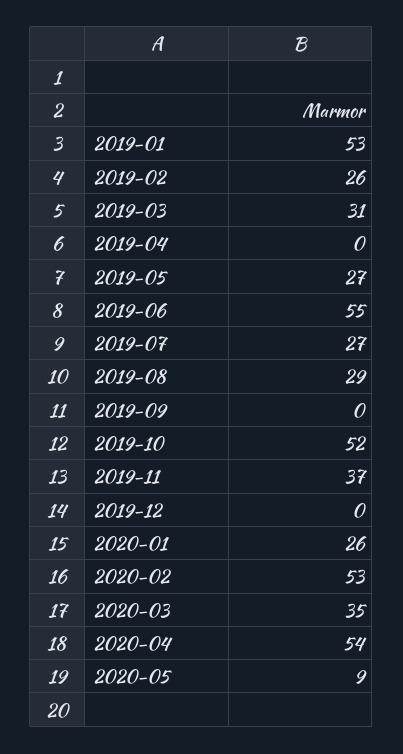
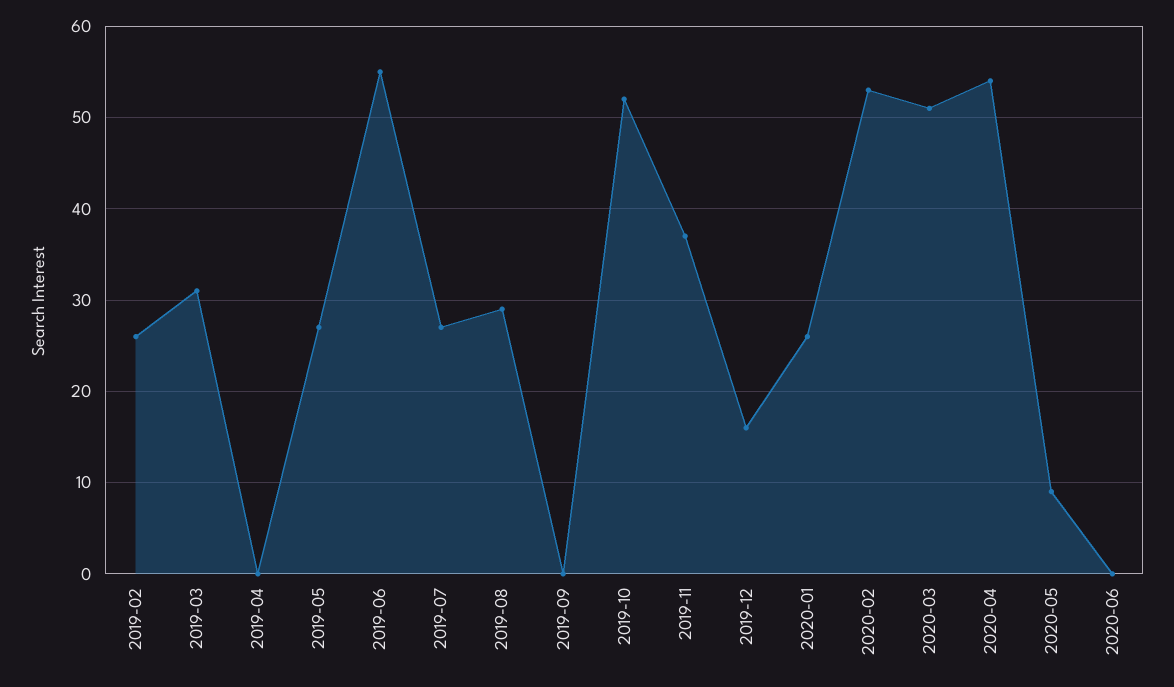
2019-01: 53 -> none
2019-12: 0 -> 16
2020-03: 35 -> 51
2020-06: none -> 0

